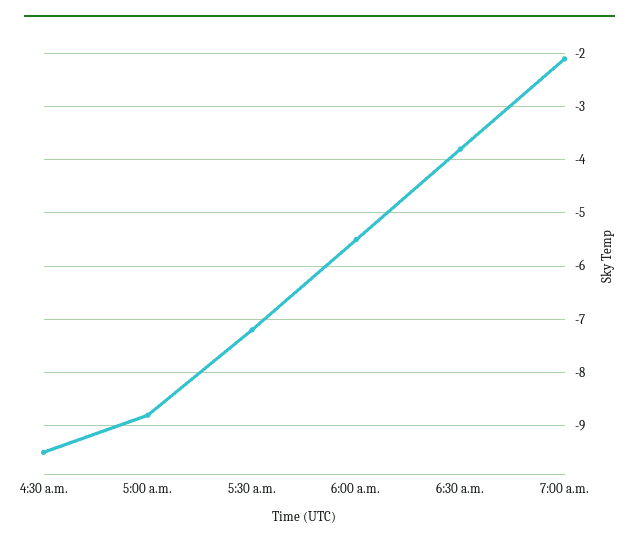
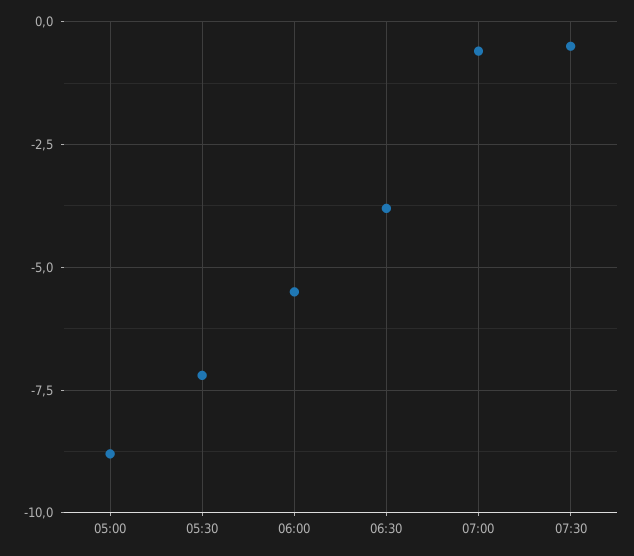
4:30 a.m.: -9.5 -> none
7:00 a.m.: -2 -> -0.5
07:30: none -> -0.5

